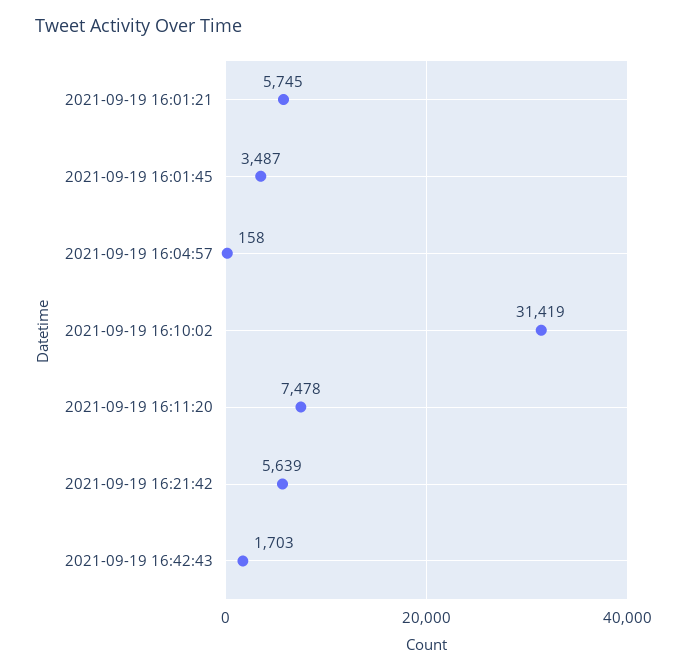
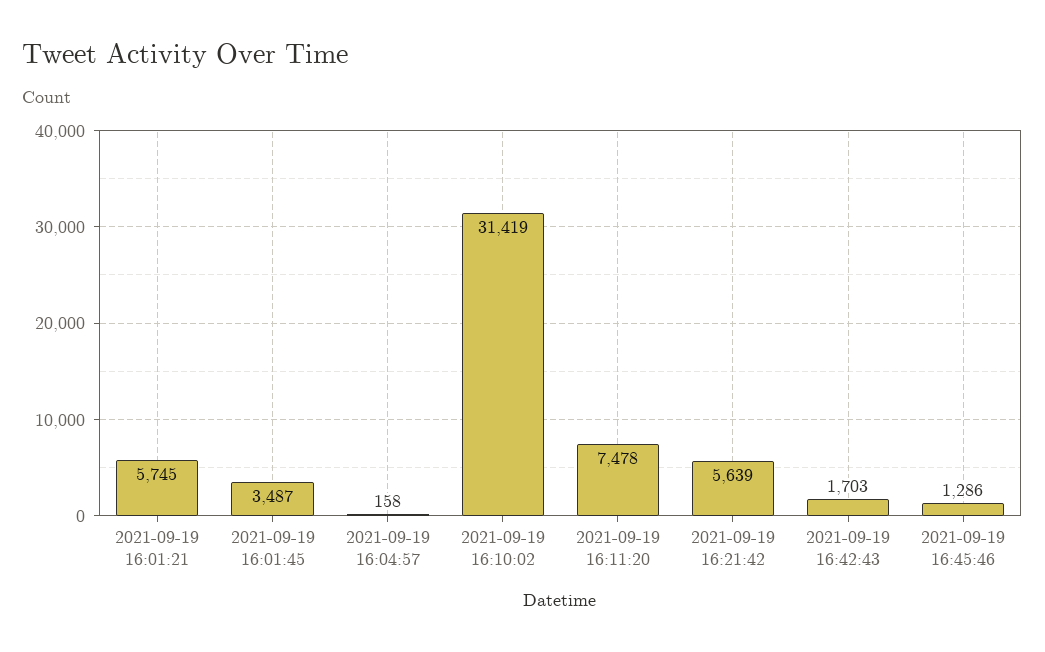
2021-09-19 16:45:46: none -> 1286

